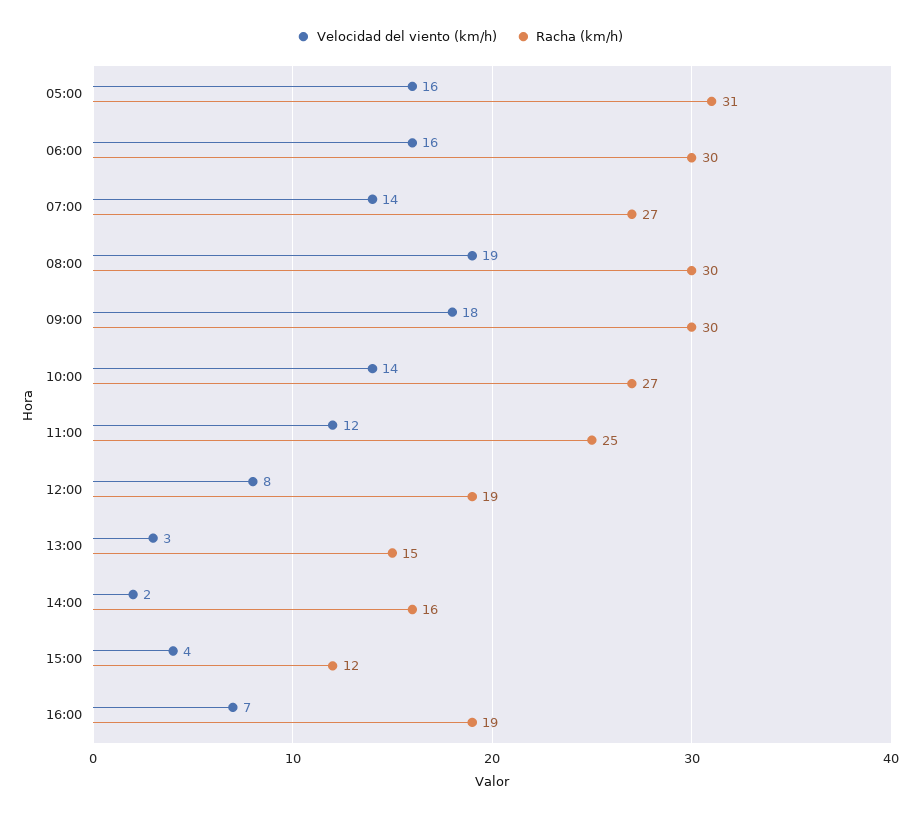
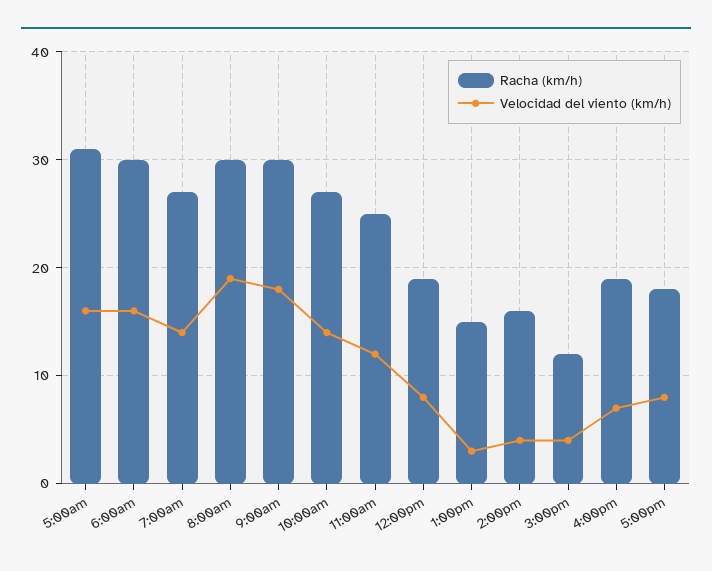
Velocidad del viento (km/h), 14:00: 2 -> 4
Racha (km/h), 5:00pm: none -> 18
Velocidad del viento (km/h), 5:00pm: none -> 8

